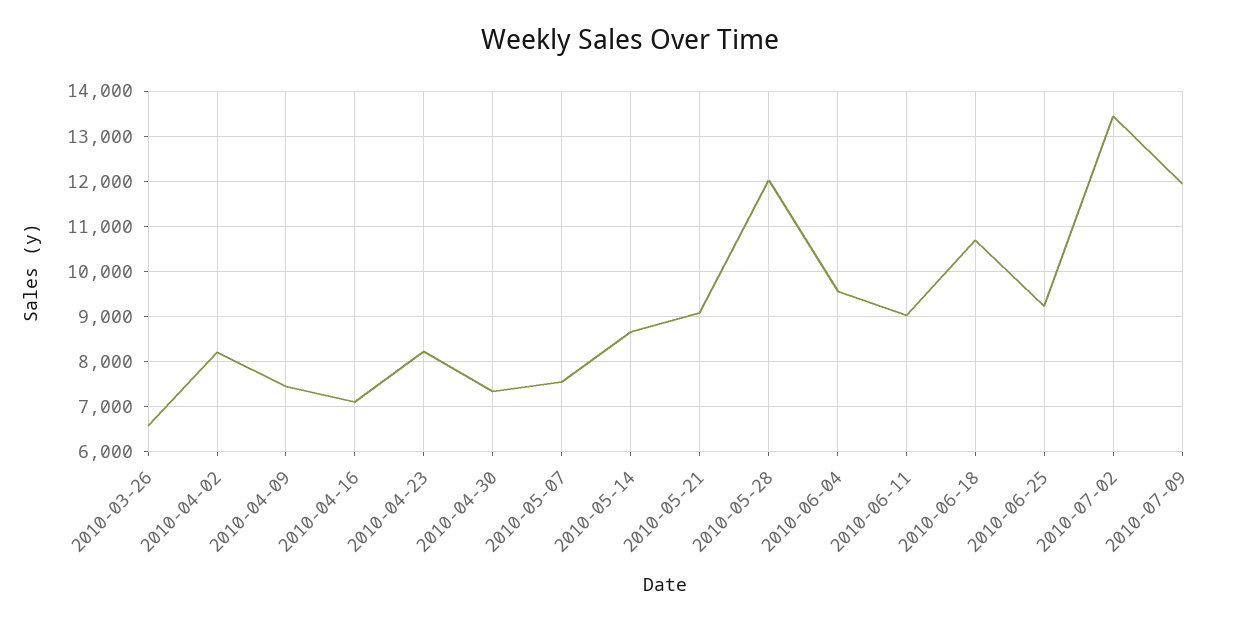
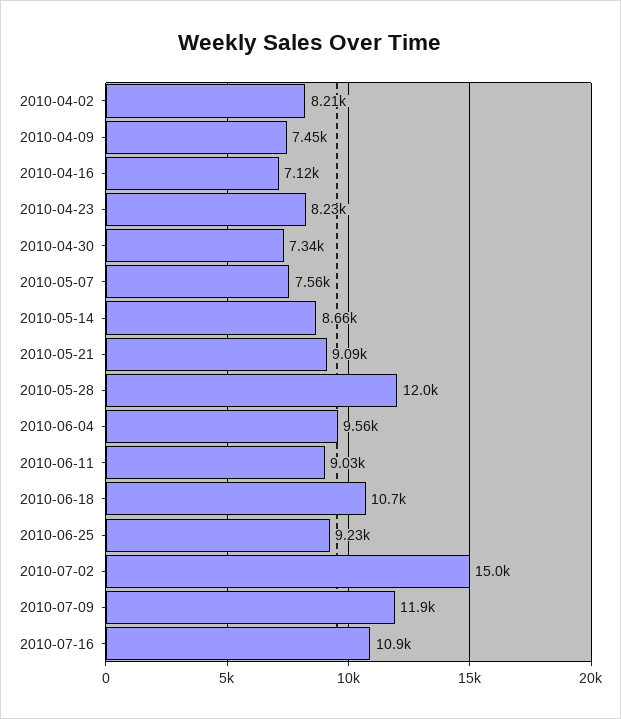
2010-03-26: 6600 -> none
2010-07-02: 13400 -> 15000
2010-07-16: none -> 10900

